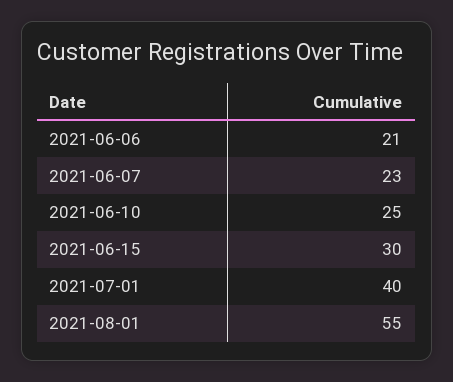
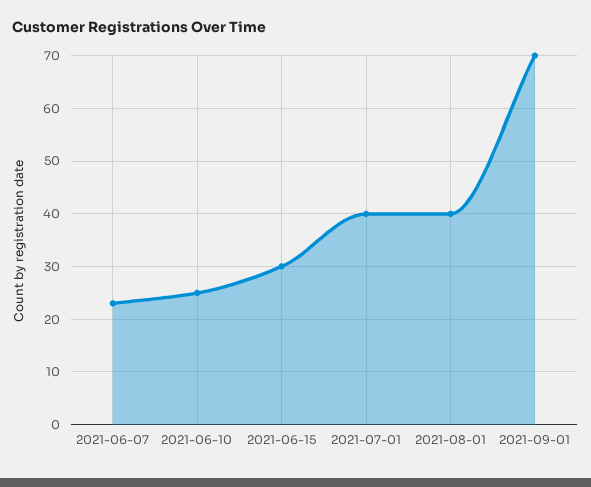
2021-06-06: 21 -> none
2021-08-01: 55 -> 40
2021-09-01: none -> 70

